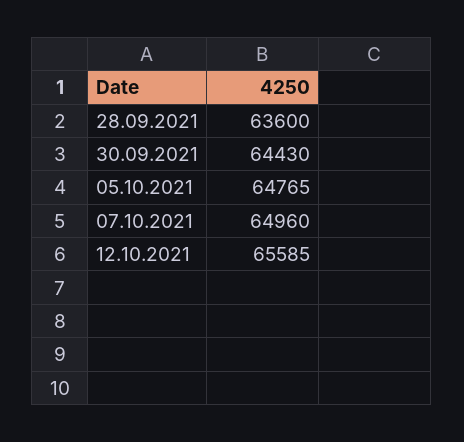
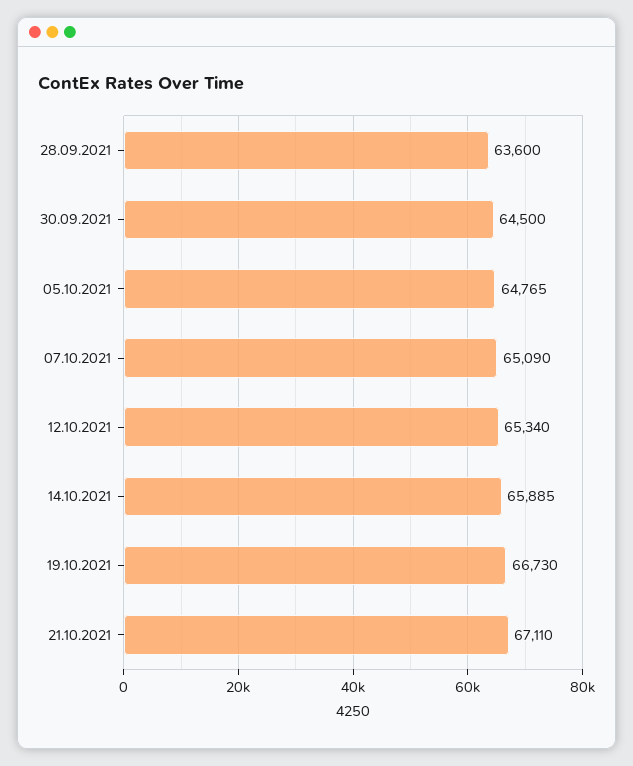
30.09.2021: 64430 -> 64500
07.10.2021: 64960 -> 65090
12.10.2021: 65585 -> 65340
14.10.2021: none -> 65885
19.10.2021: none -> 66730
21.10.2021: none -> 67110

